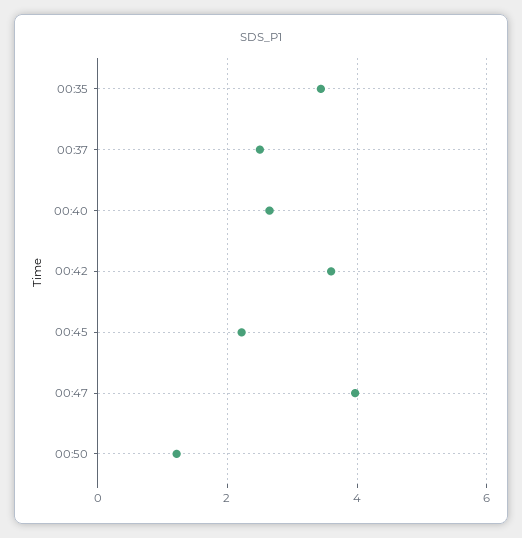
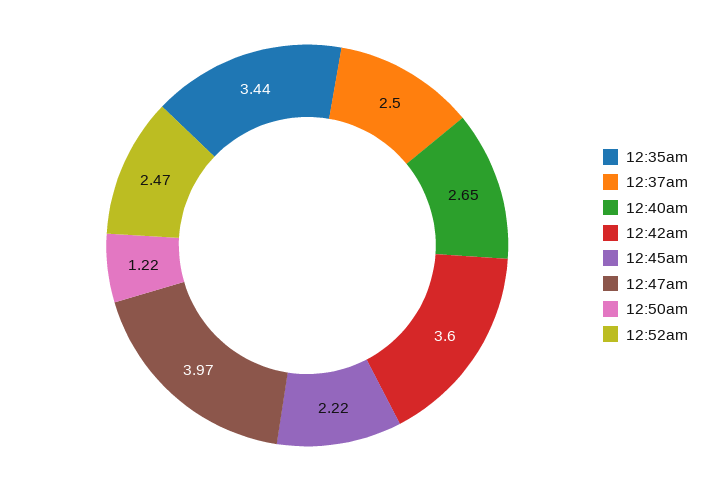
12:52am: none -> 2.47

